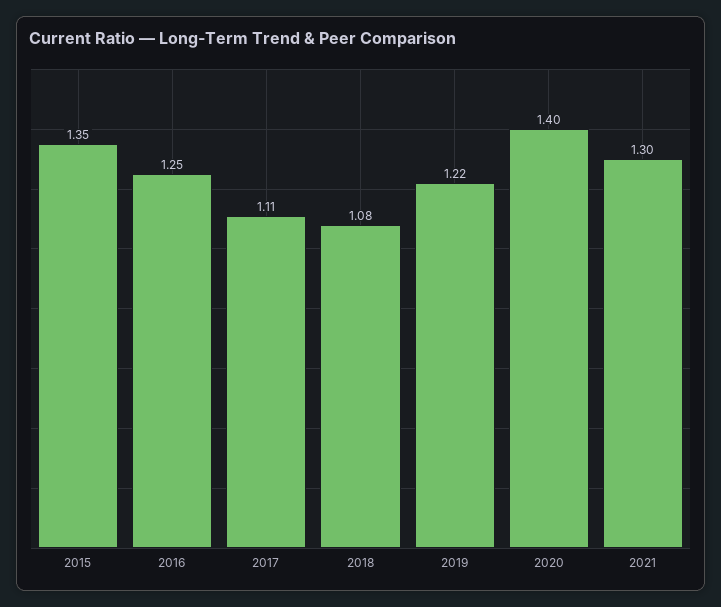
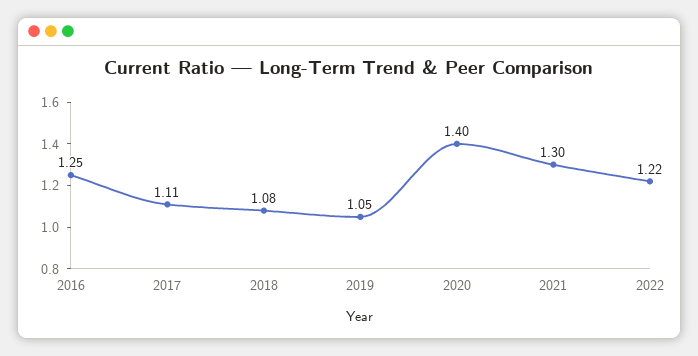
2015: 1.35 -> none
2019: 1.22 -> 1.05
2022: none -> 1.22

